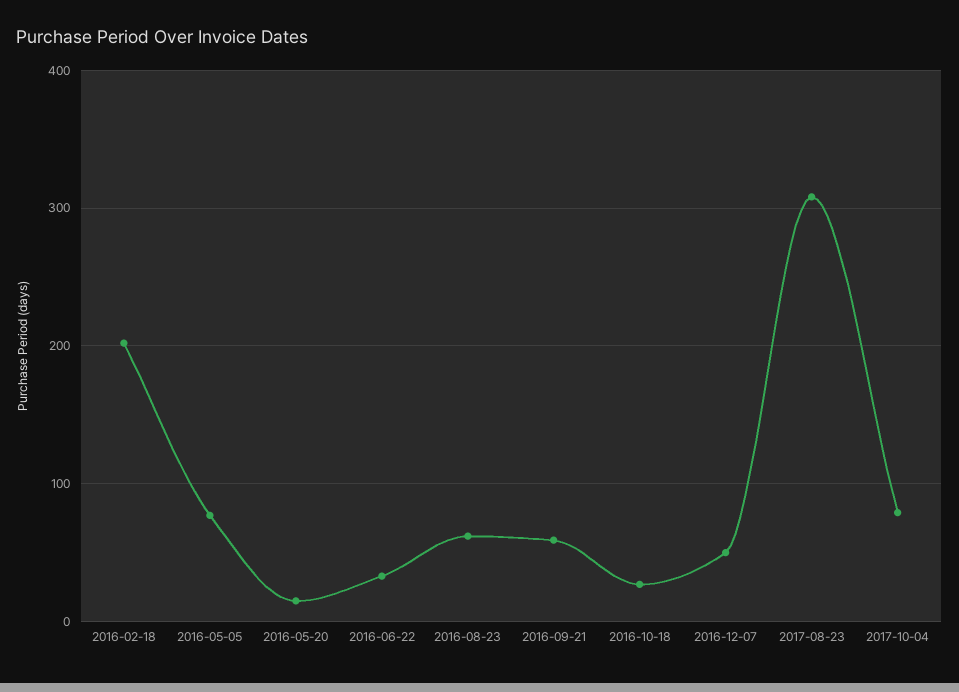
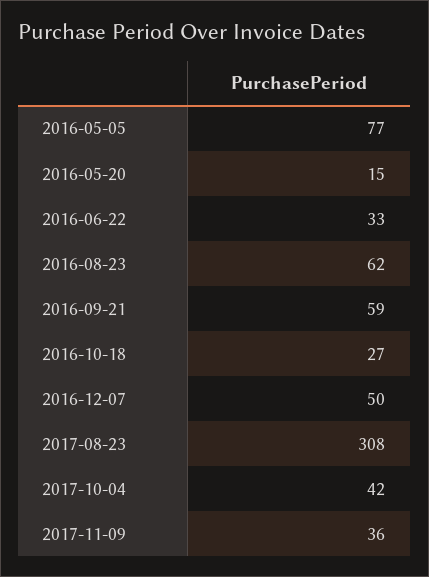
2016-02-18: 200 -> none
2017-10-04: 80 -> 42
2017-11-09: none -> 36

